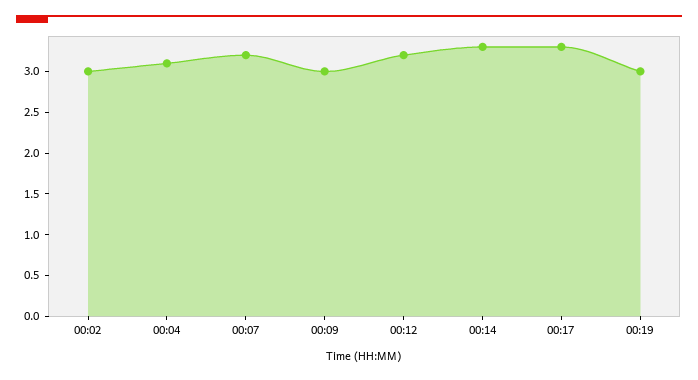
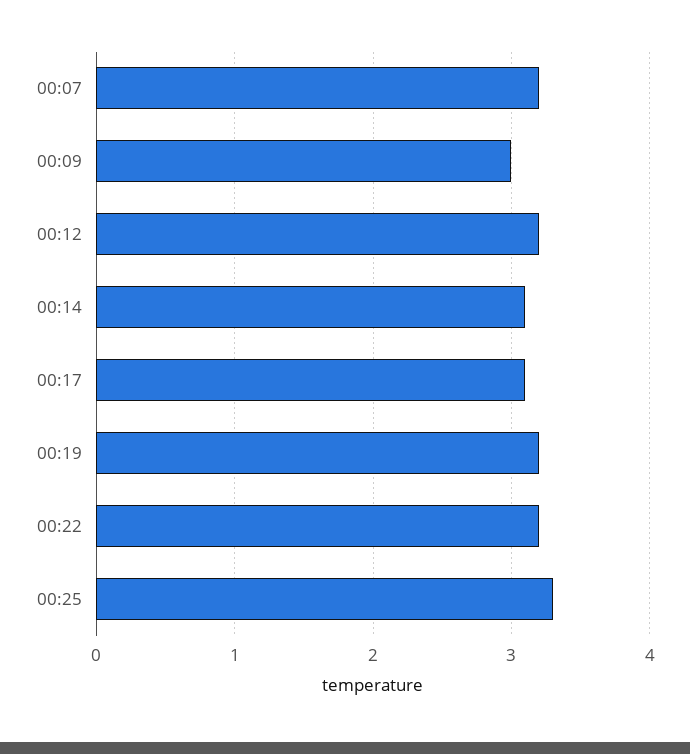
00:02: 3 -> none
00:04: 3.1 -> none
00:14: 3.3 -> 3.1
00:17: 3.3 -> 3.1
00:19: 3 -> 3.2
00:22: none -> 3.2
00:25: none -> 3.3

